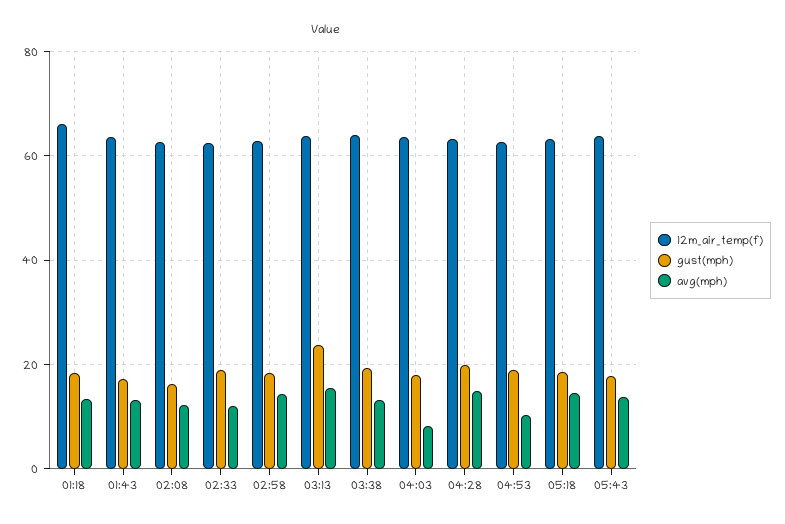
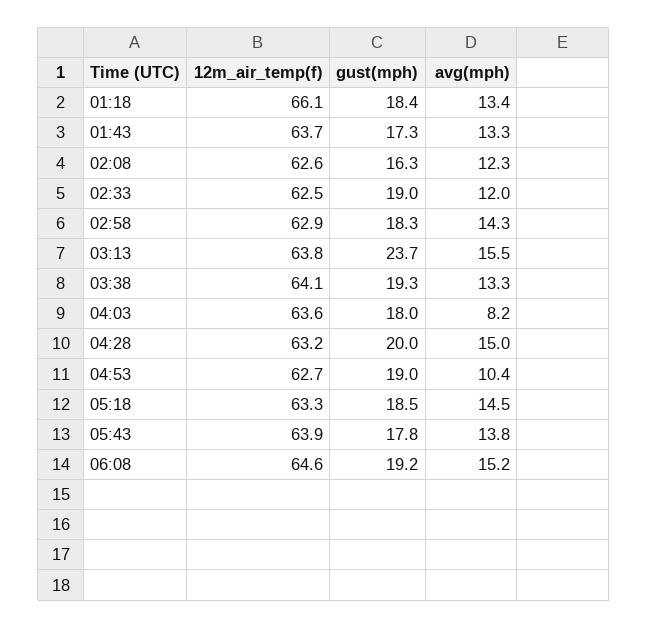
12m_air_temp(f), 06:08: none -> 64.6
gust(mph), 06:08: none -> 19.2
avg(mph), 06:08: none -> 15.2

